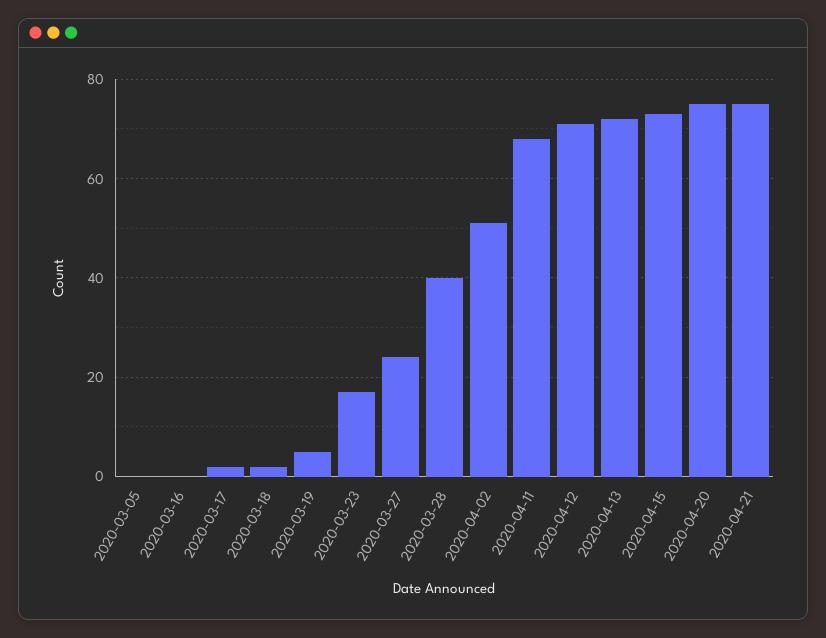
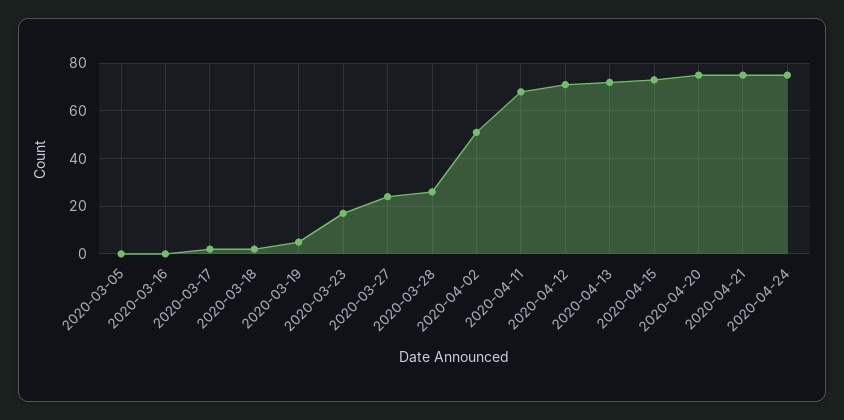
2020-03-28: 40 -> 25
2020-04-24: none -> 75

